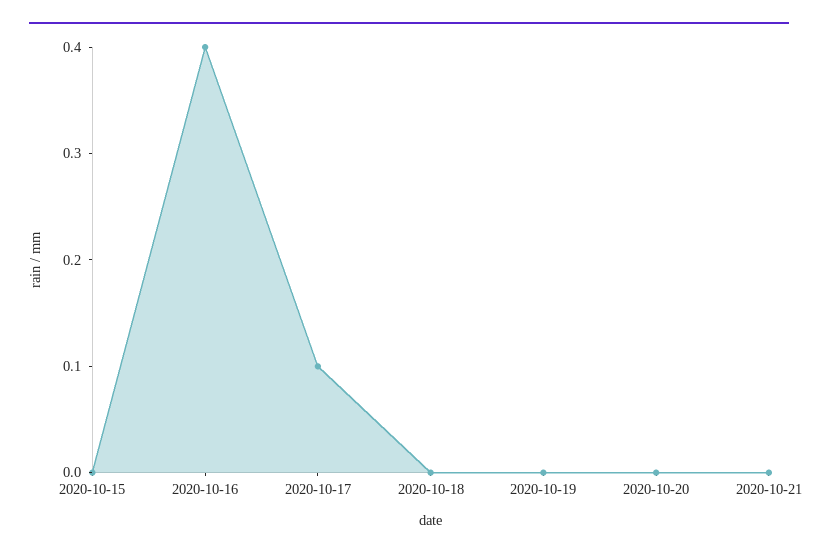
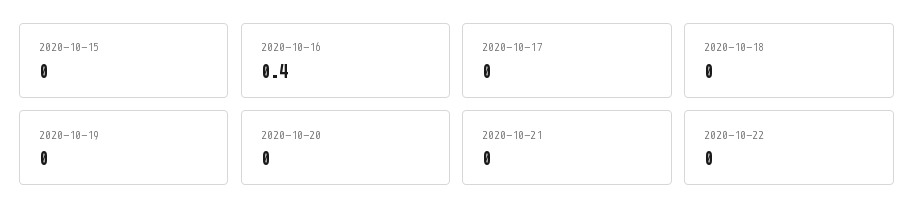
2020-10-17: 0.1 -> 0
2020-10-22: none -> 0

